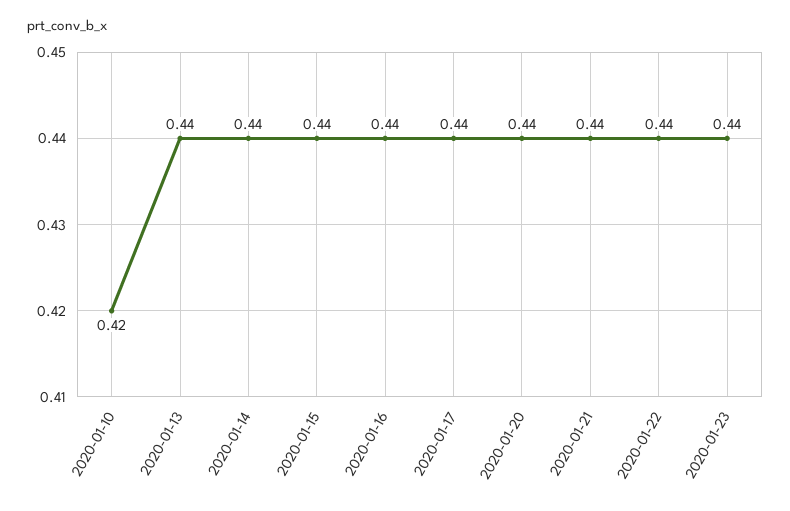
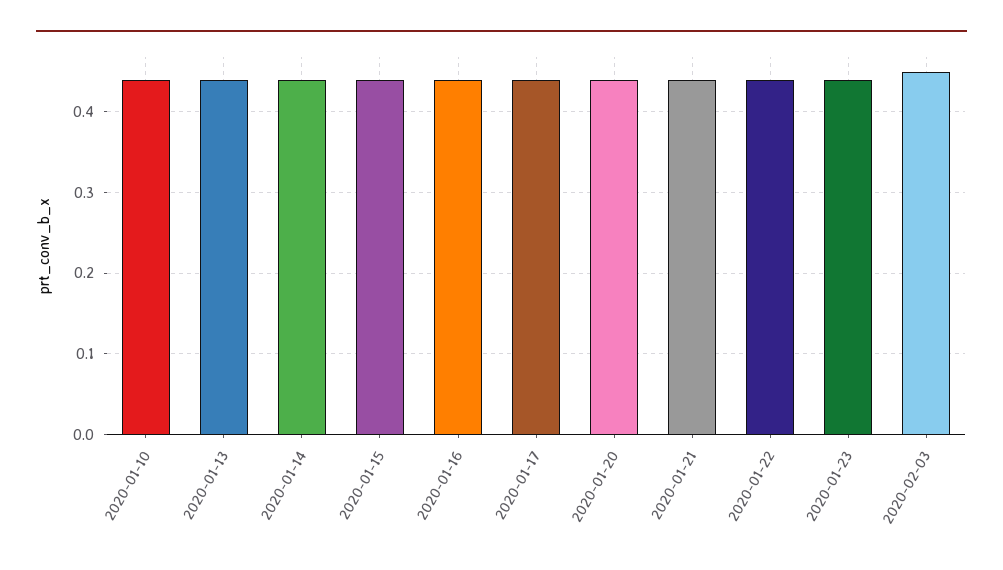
2020-01-10: 0.42 -> 0.44
2020-02-03: none -> 0.45

